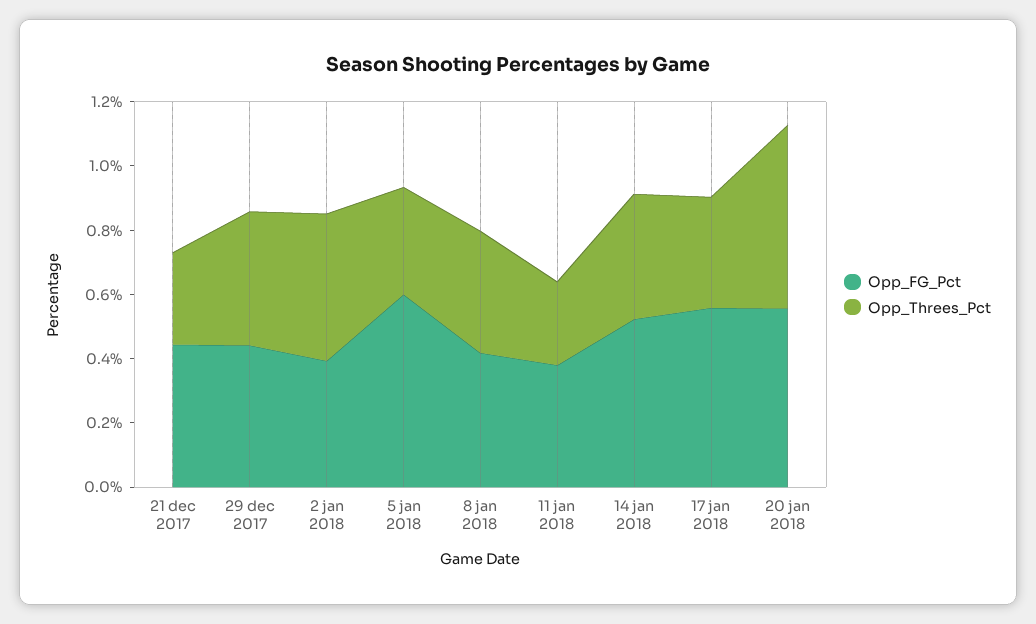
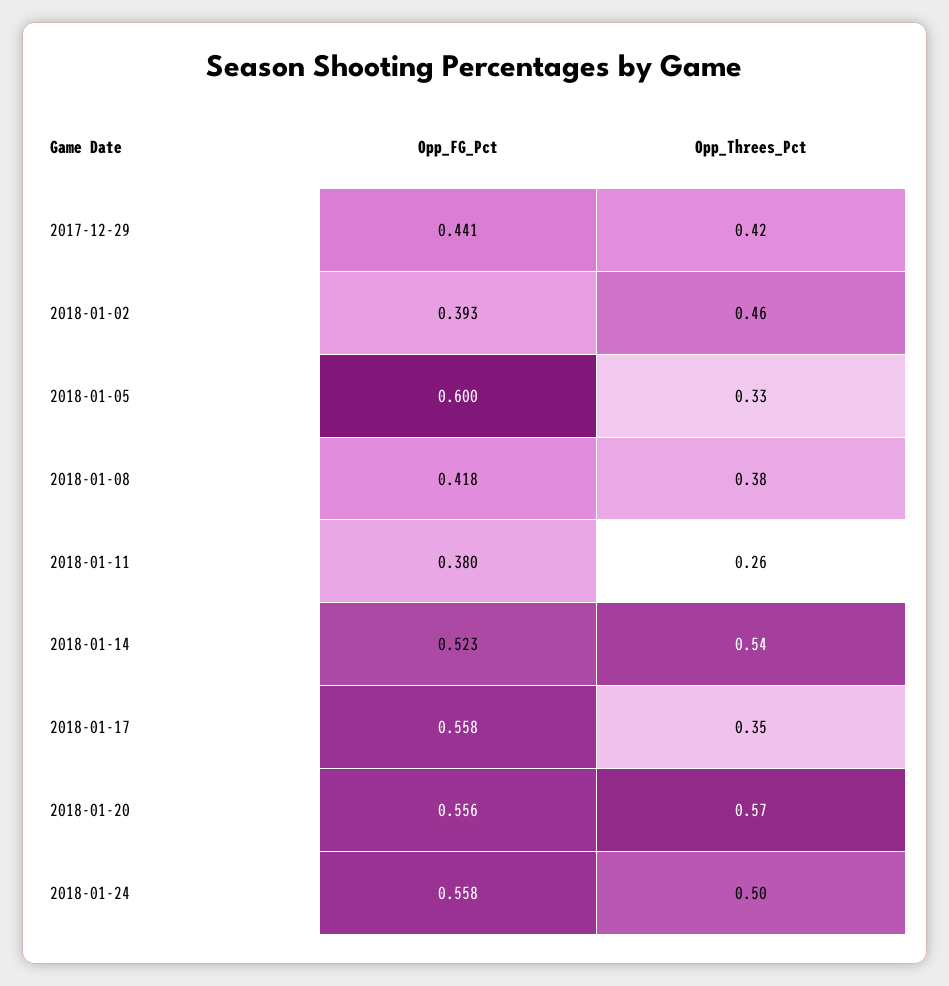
Opp_FG_Pct, 21 dec 2017: 0.45 -> none
Opp_Threes_Pct, 21 dec 2017: 0.3 -> none
Opp_Threes_Pct, 14 jan 2018: 0.4 -> 0.54
Opp_FG_Pct, 2018-01-24: none -> 0.558
Opp_Threes_Pct, 2018-01-24: none -> 0.5

